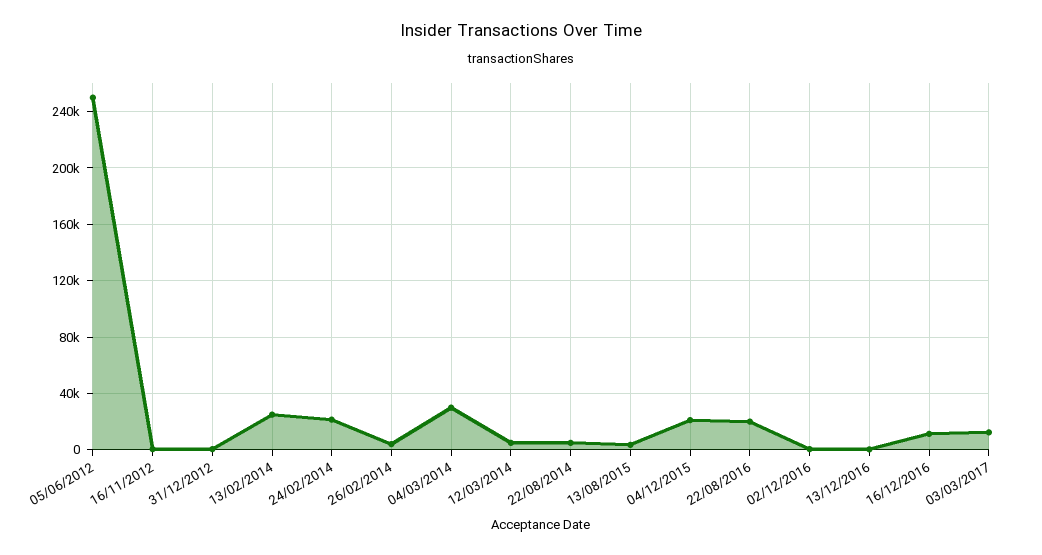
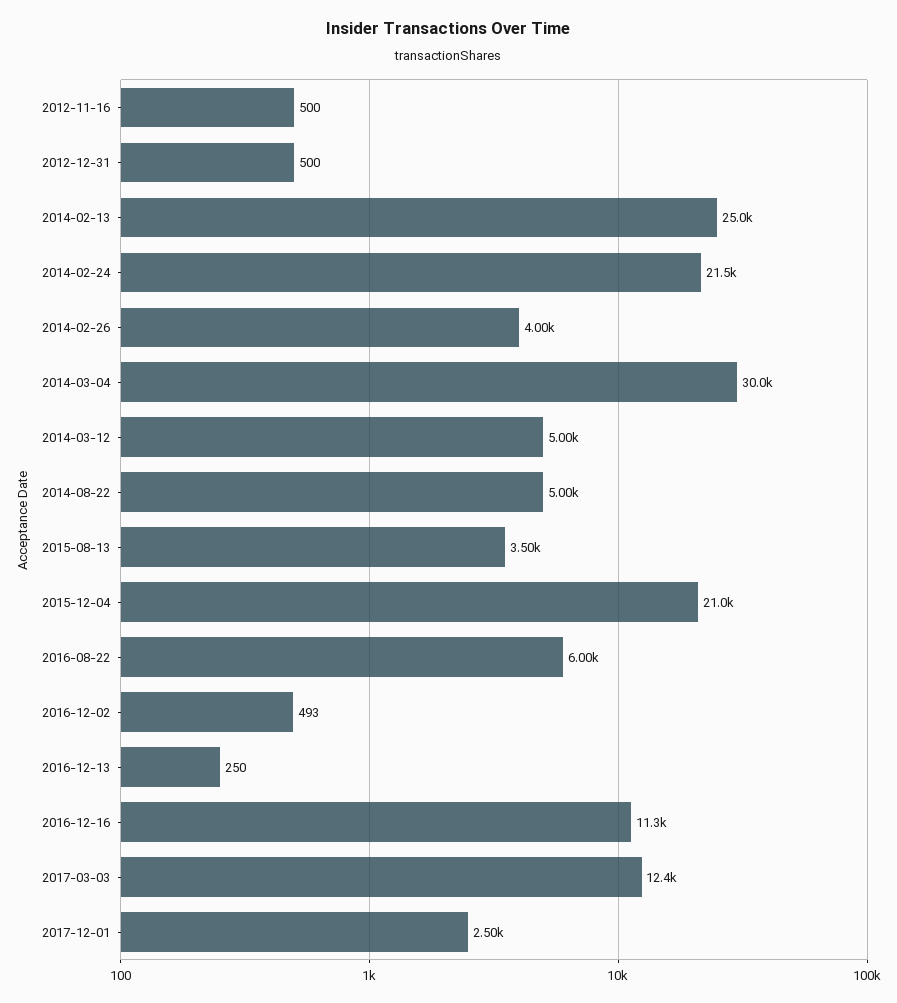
05/06/2012: 250000 -> none
22/08/2016: 20000 -> 6000
2017-12-01: none -> 2500

